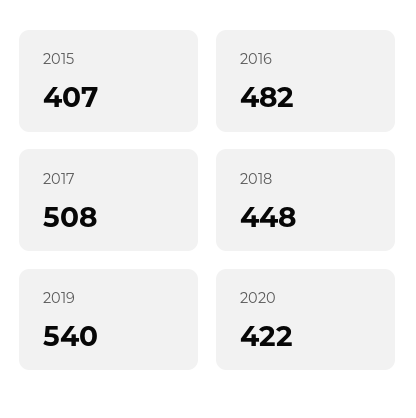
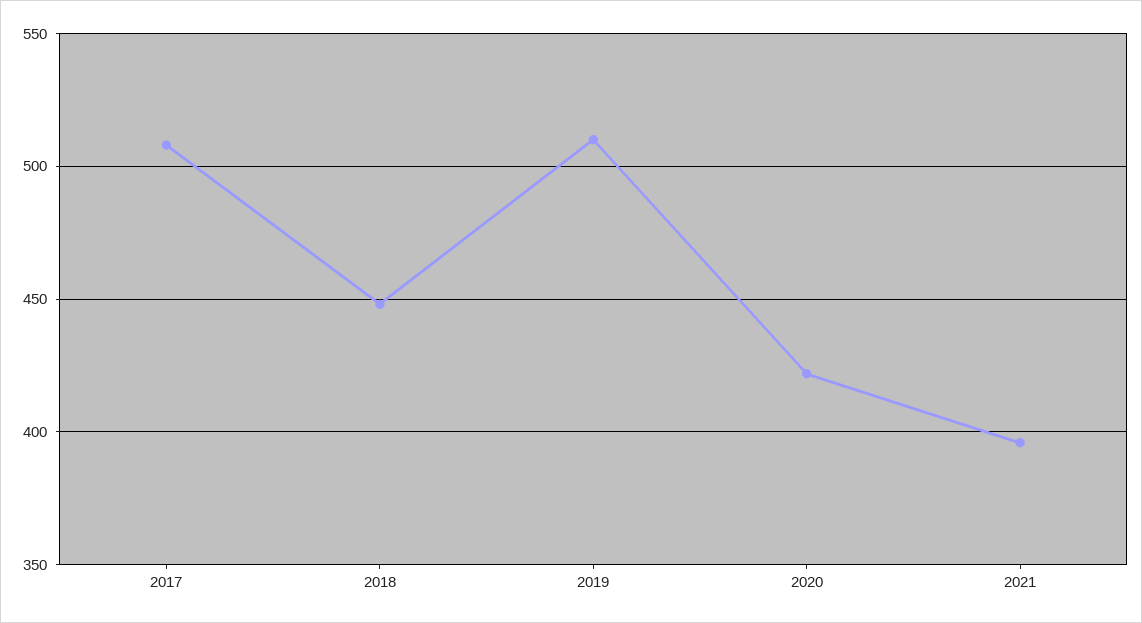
2015: 407 -> none
2016: 482 -> none
2019: 540 -> 510
2021: none -> 395

